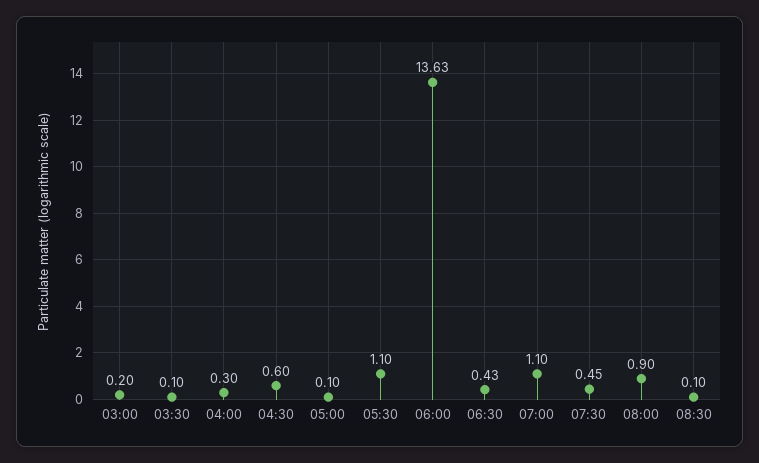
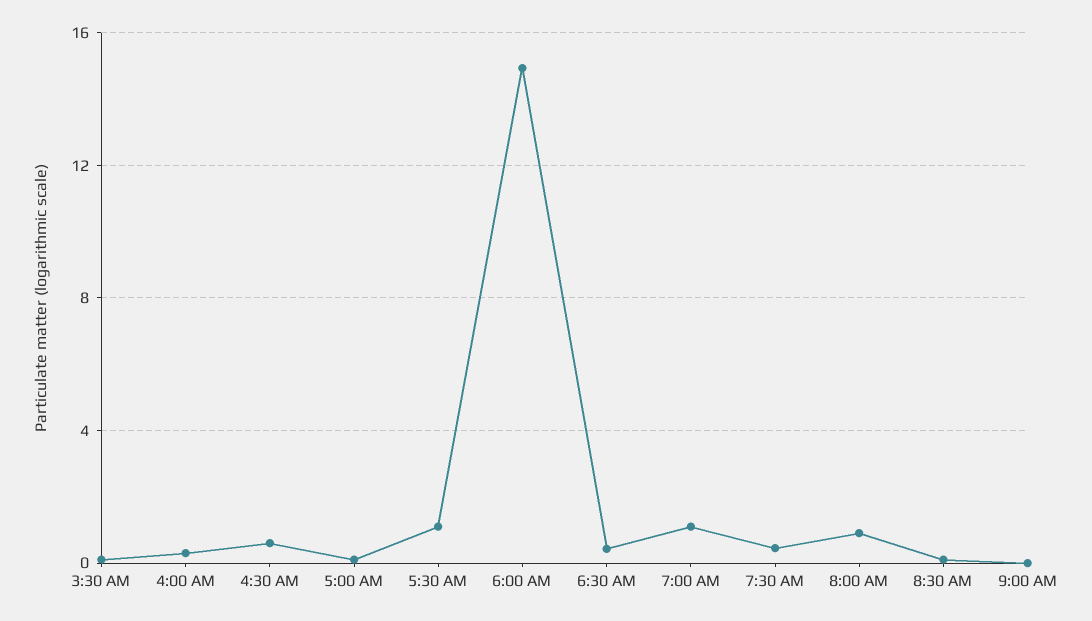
03:00: 0.2 -> none
06:00: 13.63 -> 15
9:00 AM: none -> 0

